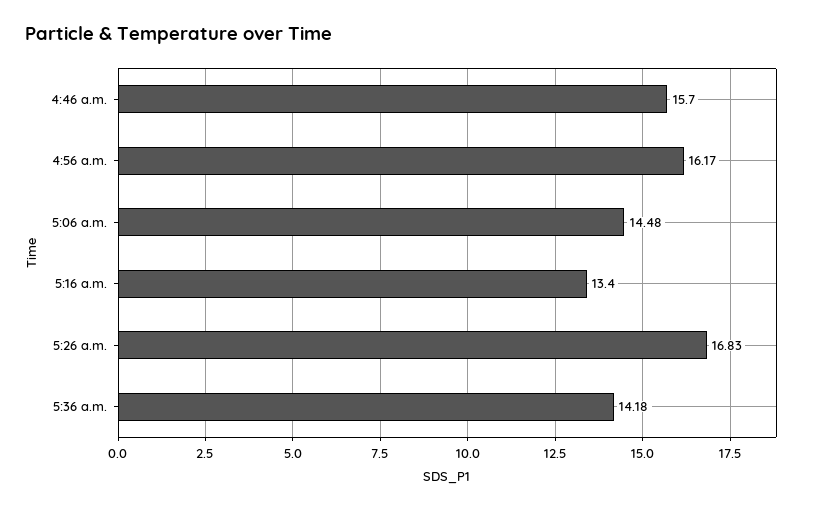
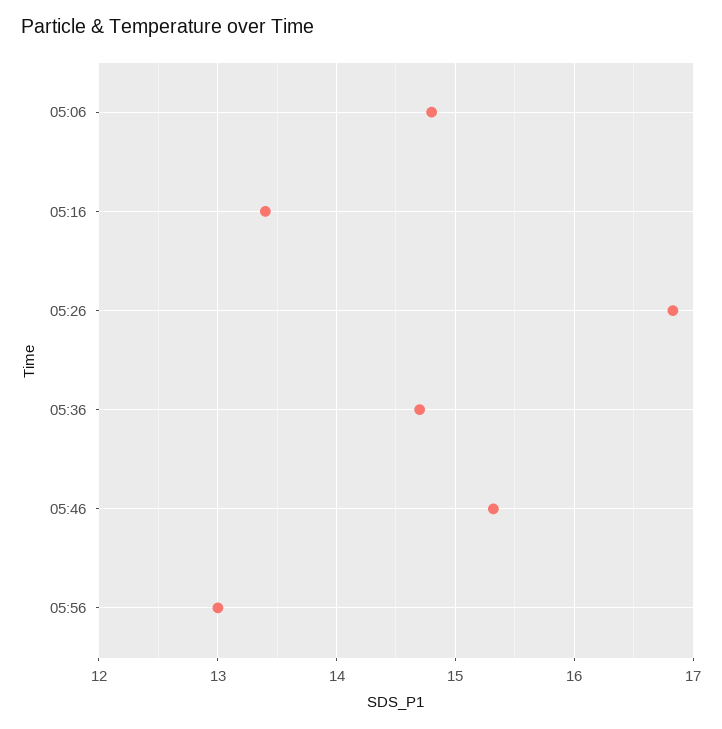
4:46 a.m.: 15.7 -> none
4:56 a.m.: 16.17 -> none
5:06 a.m.: 14.48 -> 14.8
5:36 a.m.: 14.18 -> 14.7
05:46: none -> 15.3
05:56: none -> 13

